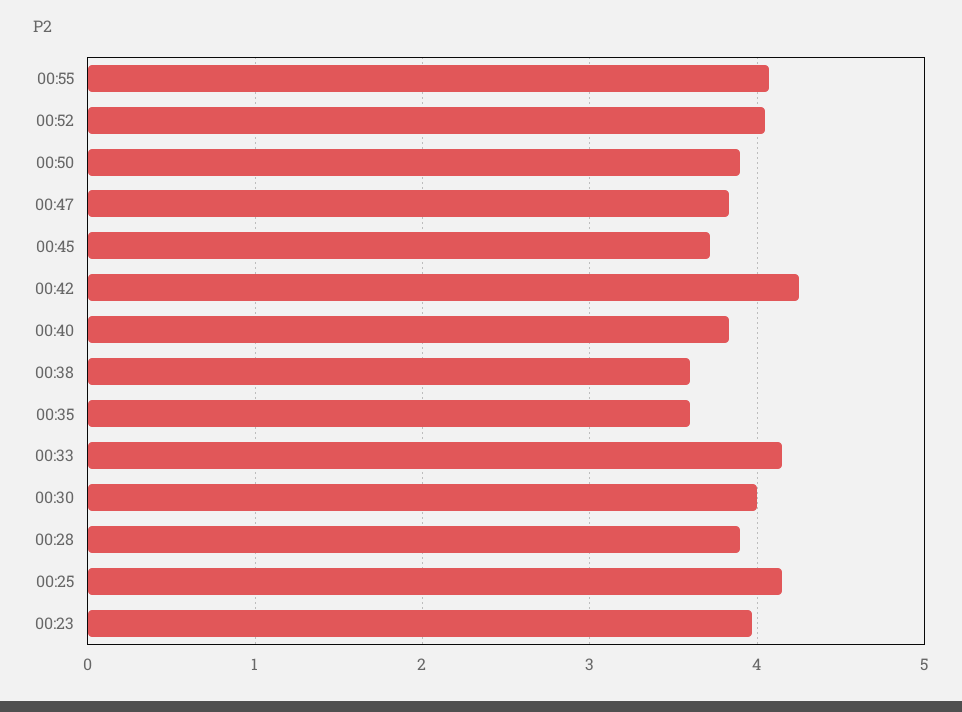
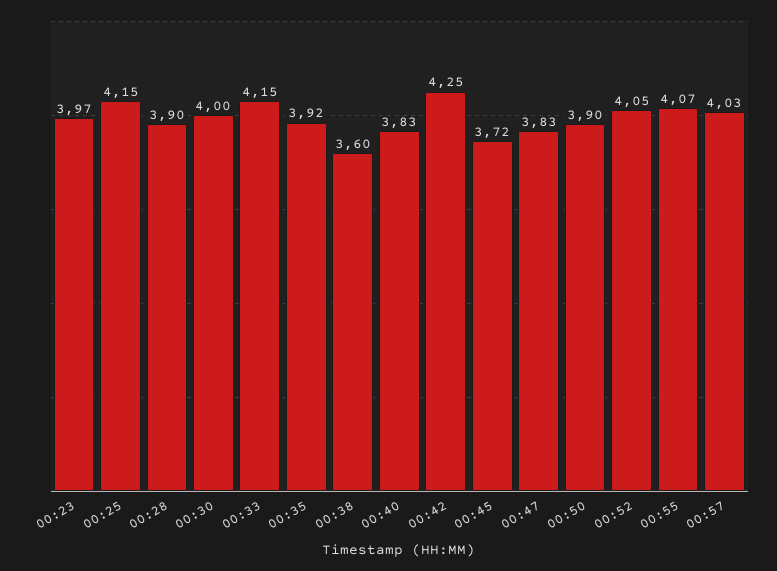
00:35: 3.6 -> 3.92
00:57: none -> 4.03

